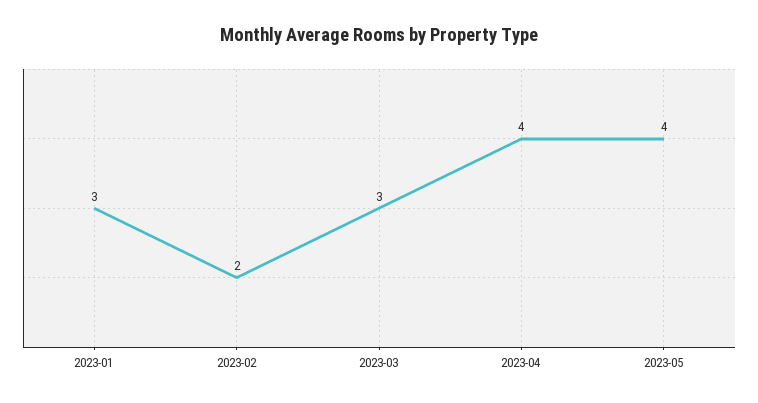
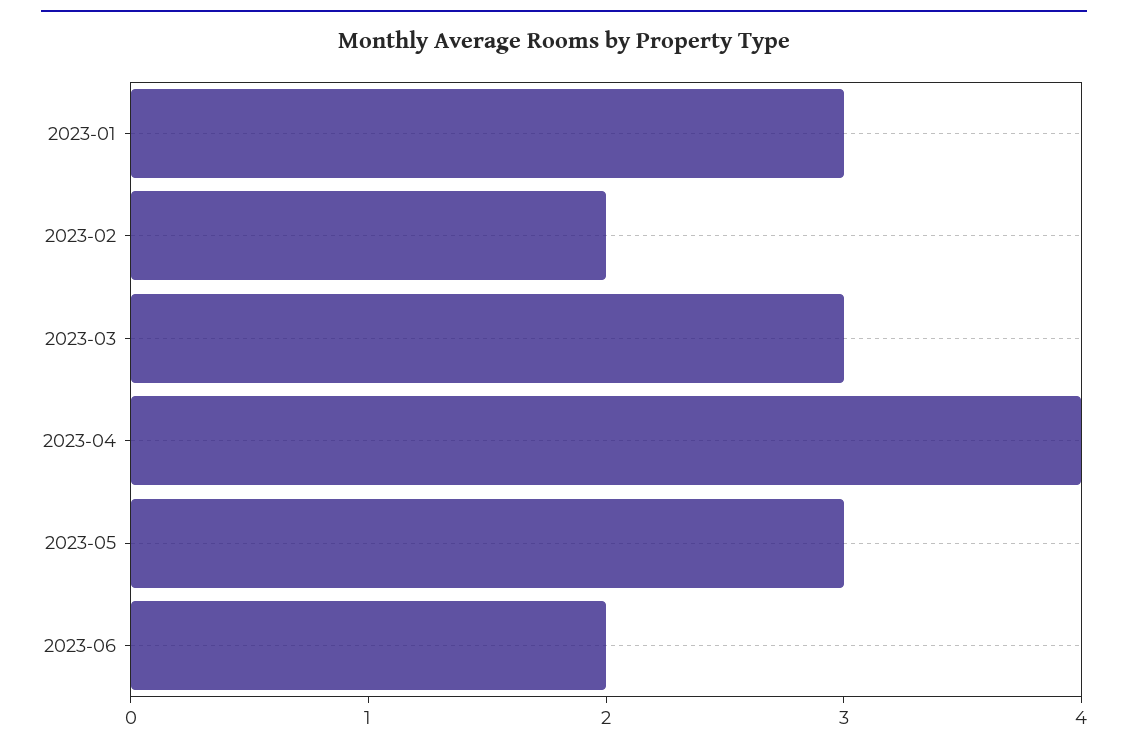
2023-05: 4 -> 3
2023-06: none -> 2

